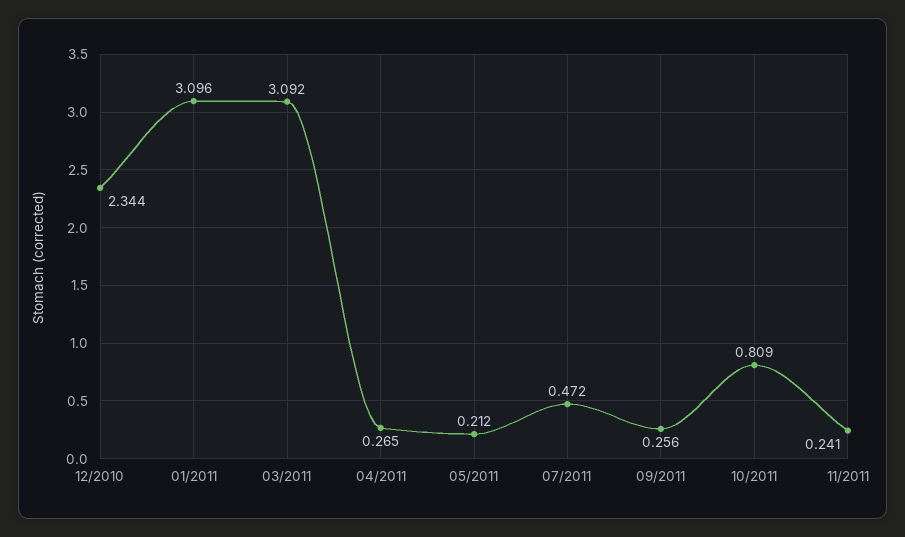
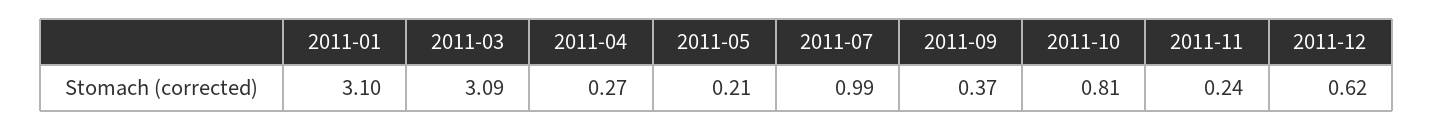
12/2010: 2.344 -> none
07/2011: 0.472 -> 0.99
09/2011: 0.256 -> 0.37
2011-12: none -> 0.62

